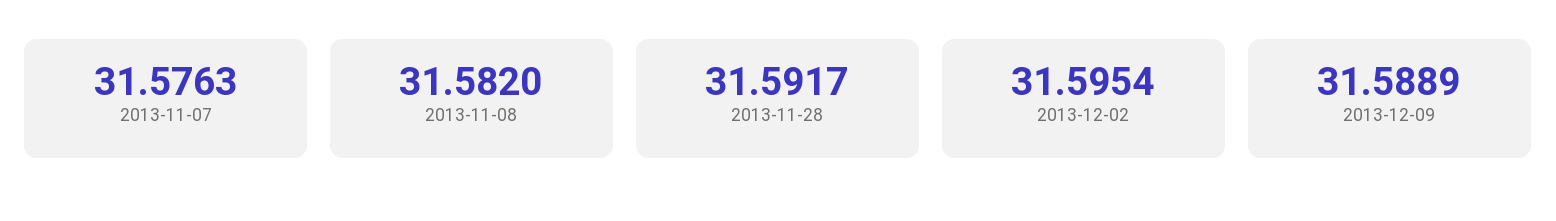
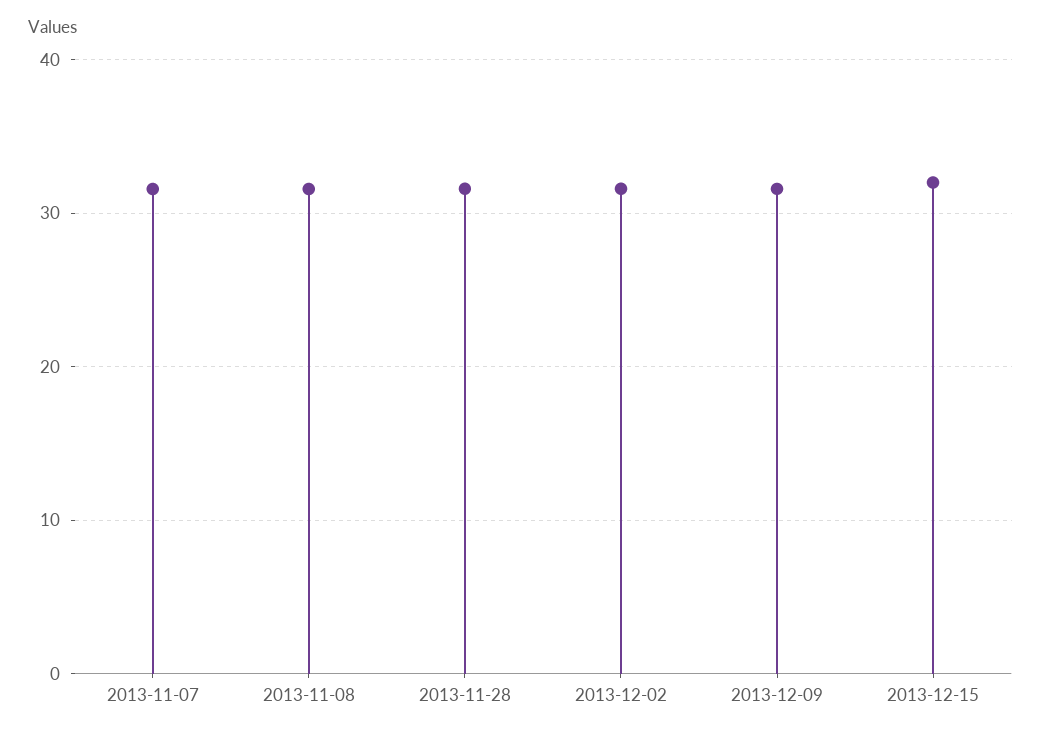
2013-12-15: none -> 32

